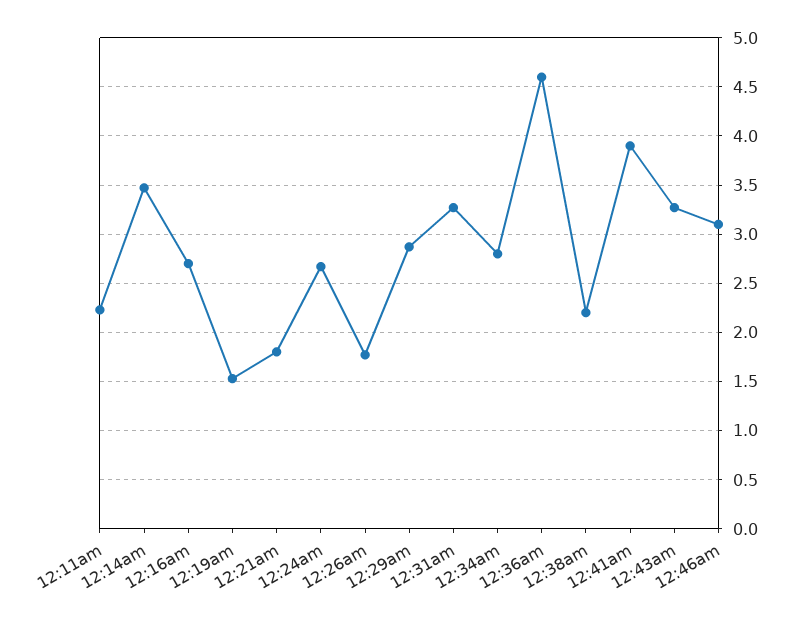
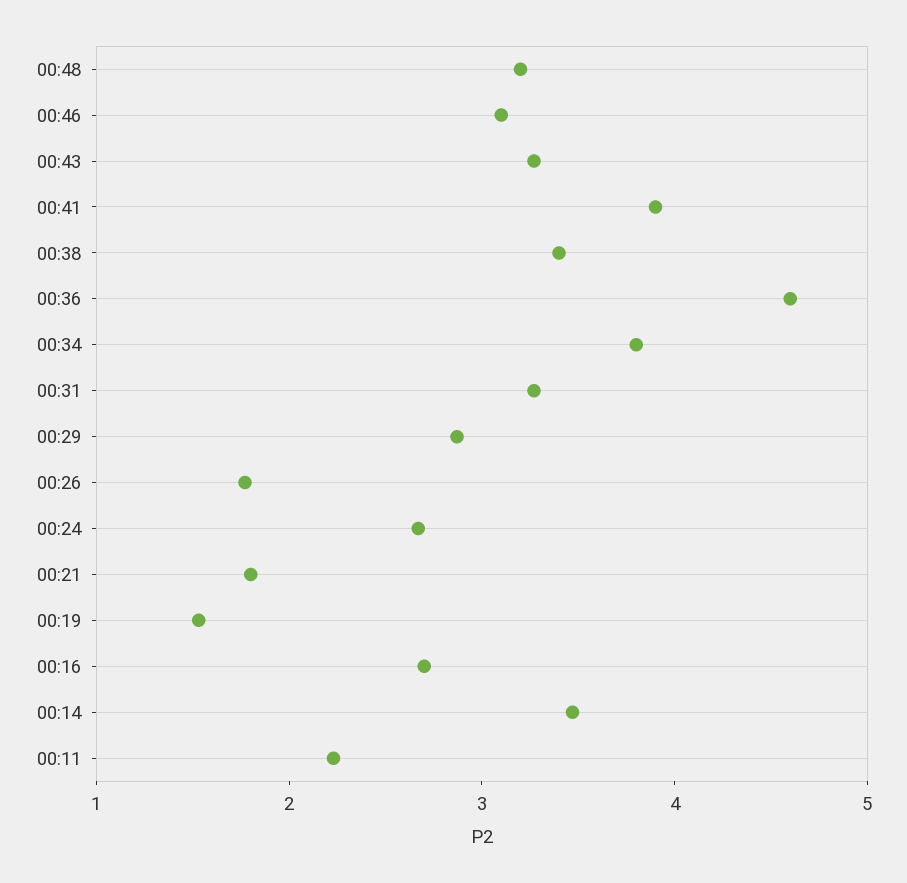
12:34am: 2.8 -> 3.8
12:38am: 2.2 -> 3.4
00:48: none -> 3.2

